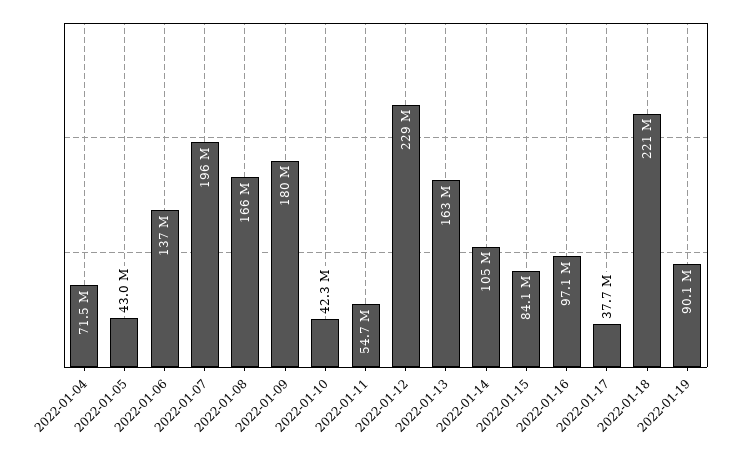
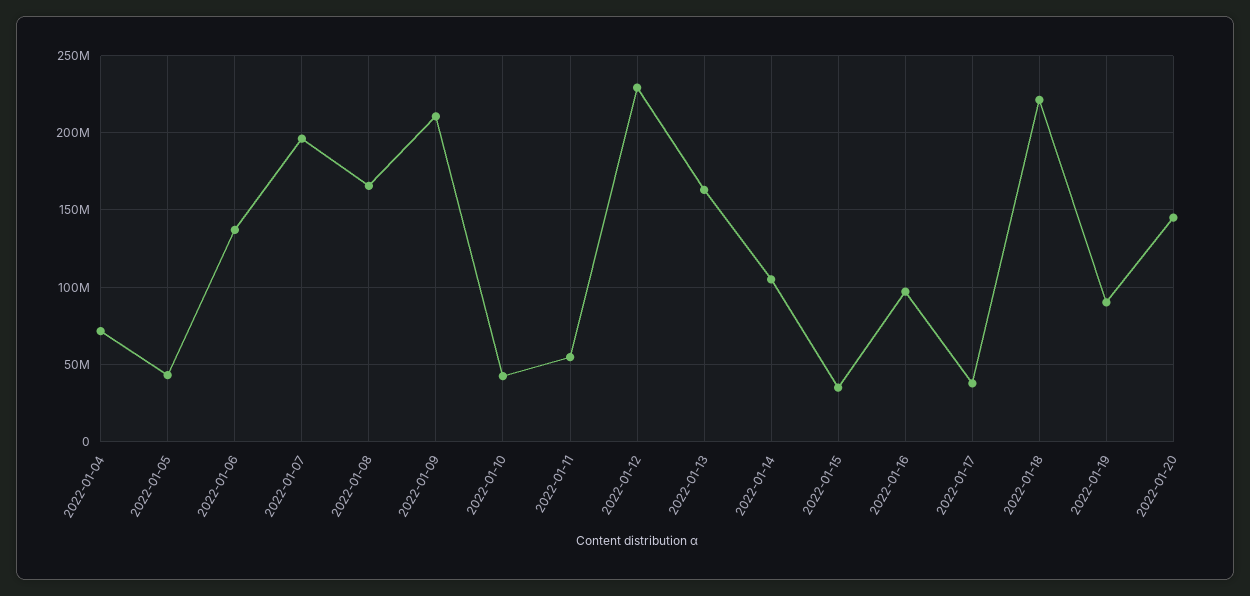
2022-01-09: 180000000 -> 210000000
2022-01-15: 84100000 -> 35000000
2022-01-20: none -> 145000000

